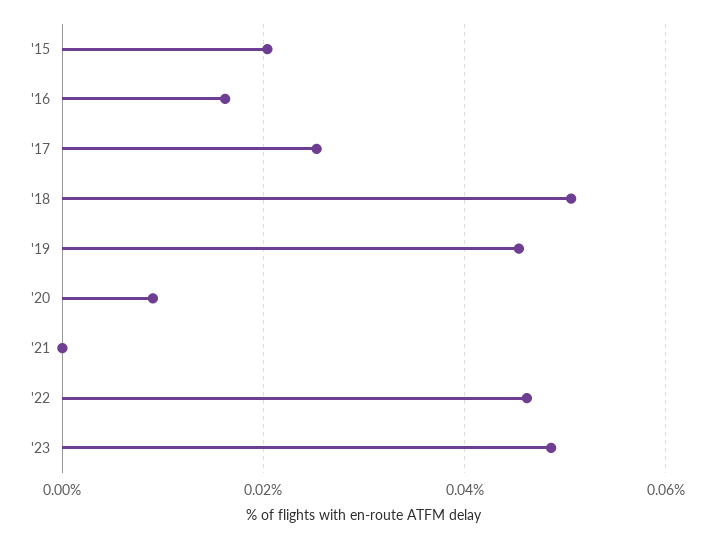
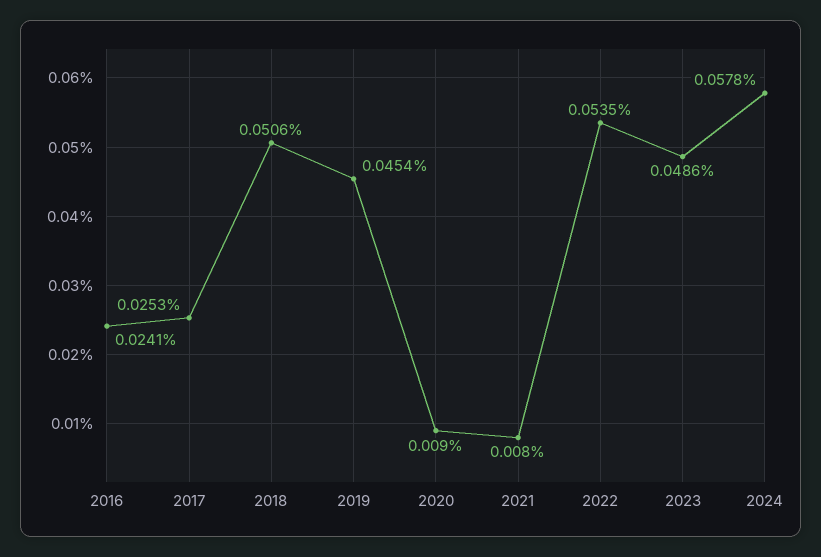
'15: 0.02 -> none
'16: 0.016 -> 0.0241
'21: 0 -> 0.008
'22: 0.046 -> 0.0535
2024: none -> 0.0578

